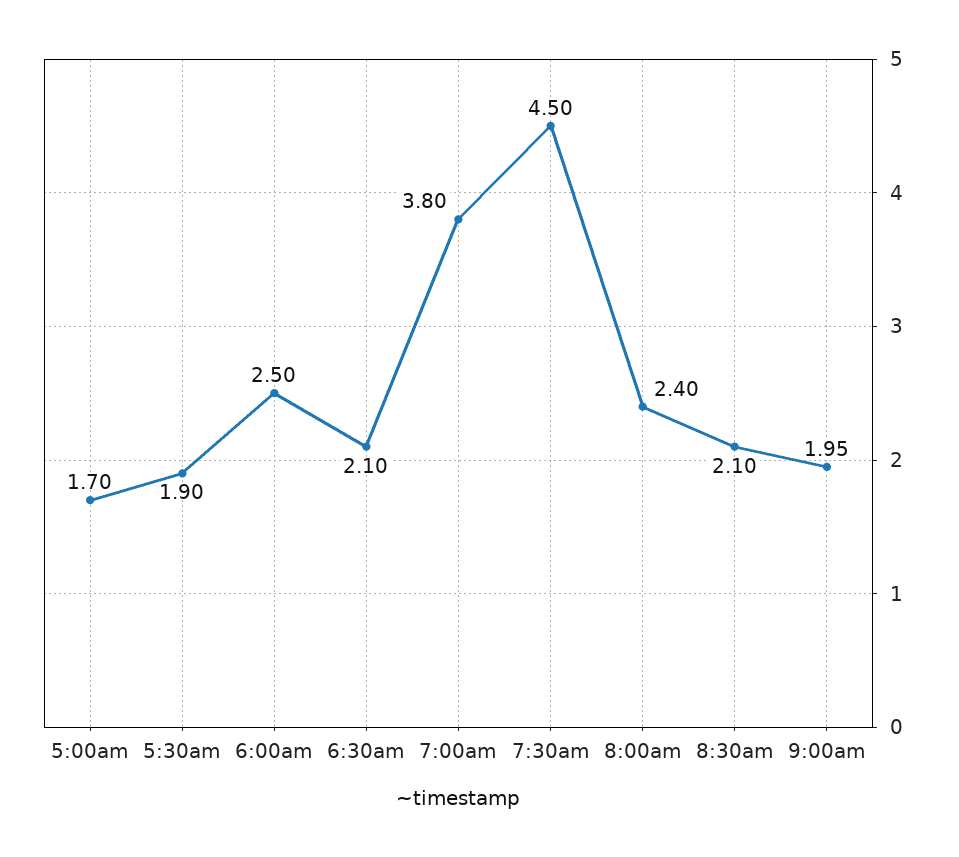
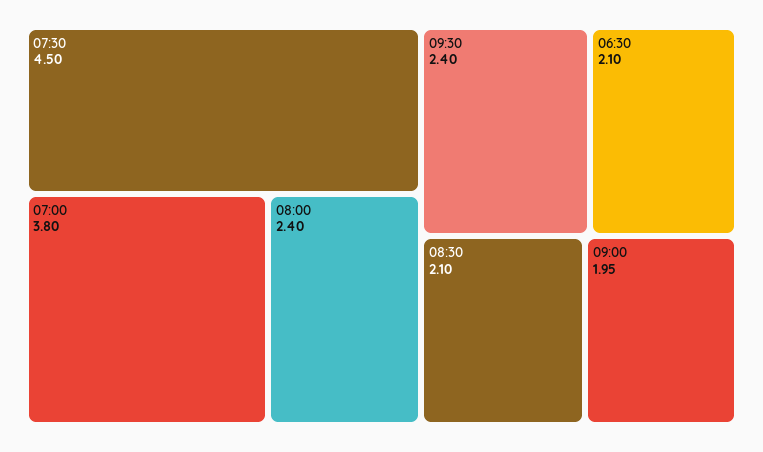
5:00am: 1.7 -> none
5:30am: 1.9 -> none
6:00am: 2.5 -> none
09:30: none -> 2.4

